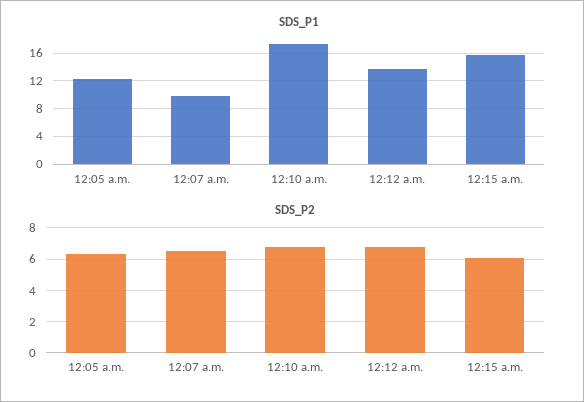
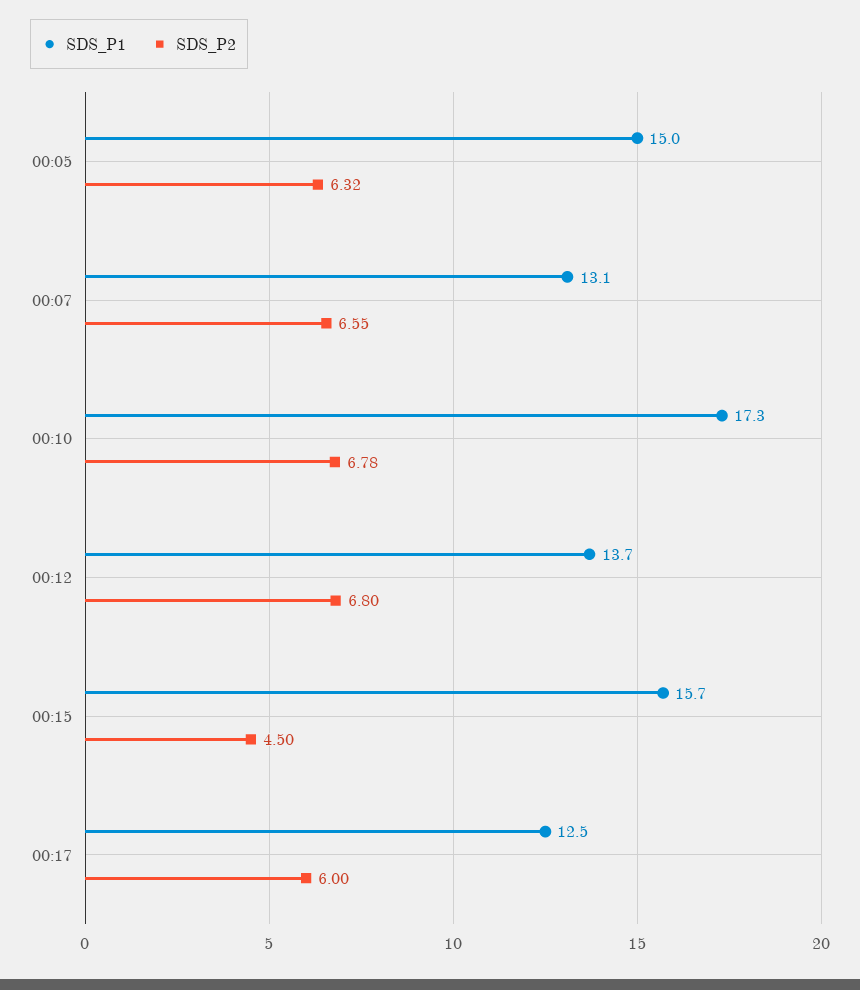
SDS_P1, 12:05 a.m.: 12 -> 15
SDS_P1, 12:07 a.m.: 10 -> 13.1
SDS_P2, 12:15 a.m.: 6 -> 4.5
SDS_P1, 00:17: none -> 12.5
SDS_P2, 00:17: none -> 6

